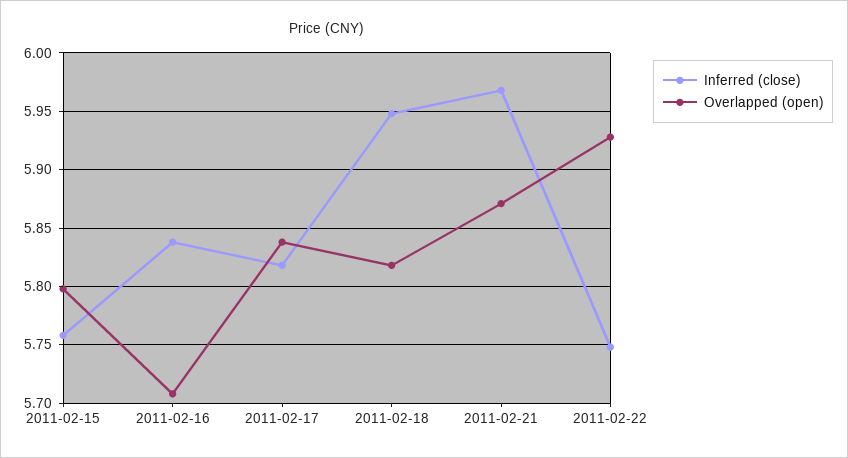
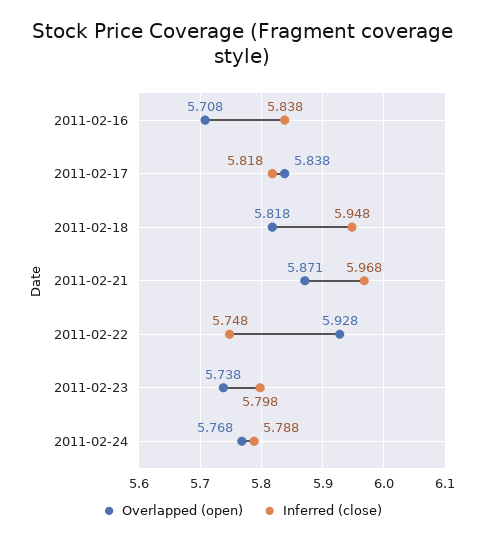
Inferred (close), 2011-02-15: 5.76 -> none
Overlapped (open), 2011-02-15: 5.8 -> none
Overlapped (open), 2011-02-23: none -> 5.738
Inferred (close), 2011-02-23: none -> 5.798
Overlapped (open), 2011-02-24: none -> 5.768
Inferred (close), 2011-02-24: none -> 5.788

